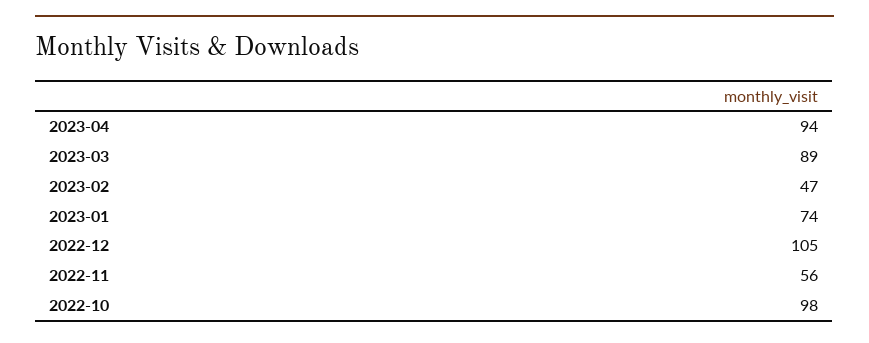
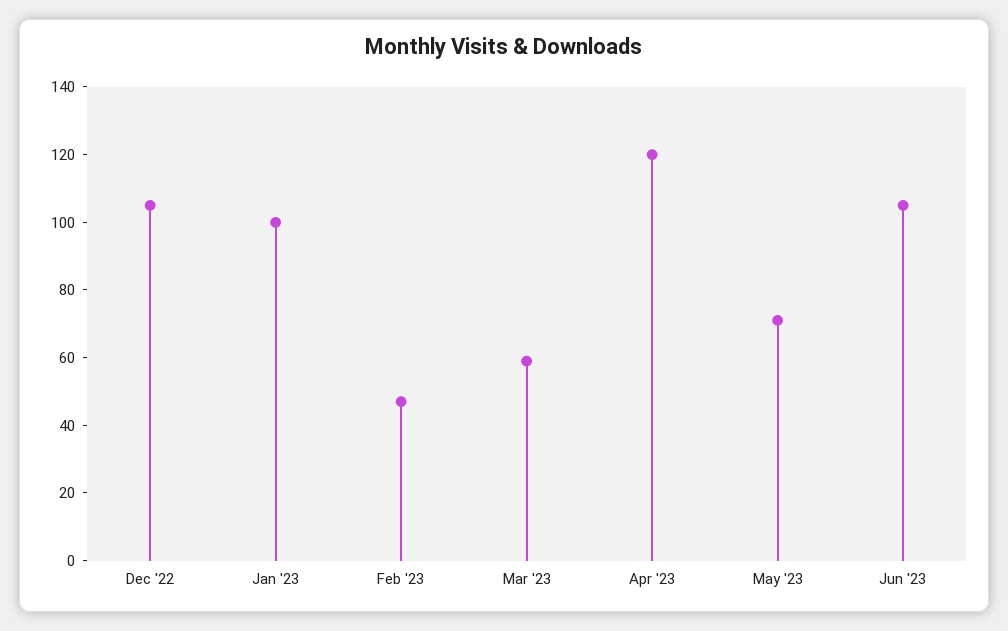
2023-04: 94 -> 120
2023-03: 89 -> 60
2023-01: 74 -> 100
2022-11: 56 -> none
2022-10: 98 -> none
May '23: none -> 70
Jun '23: none -> 105

